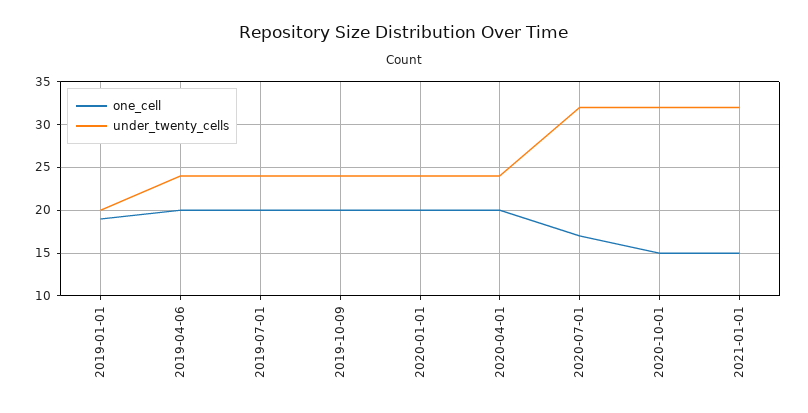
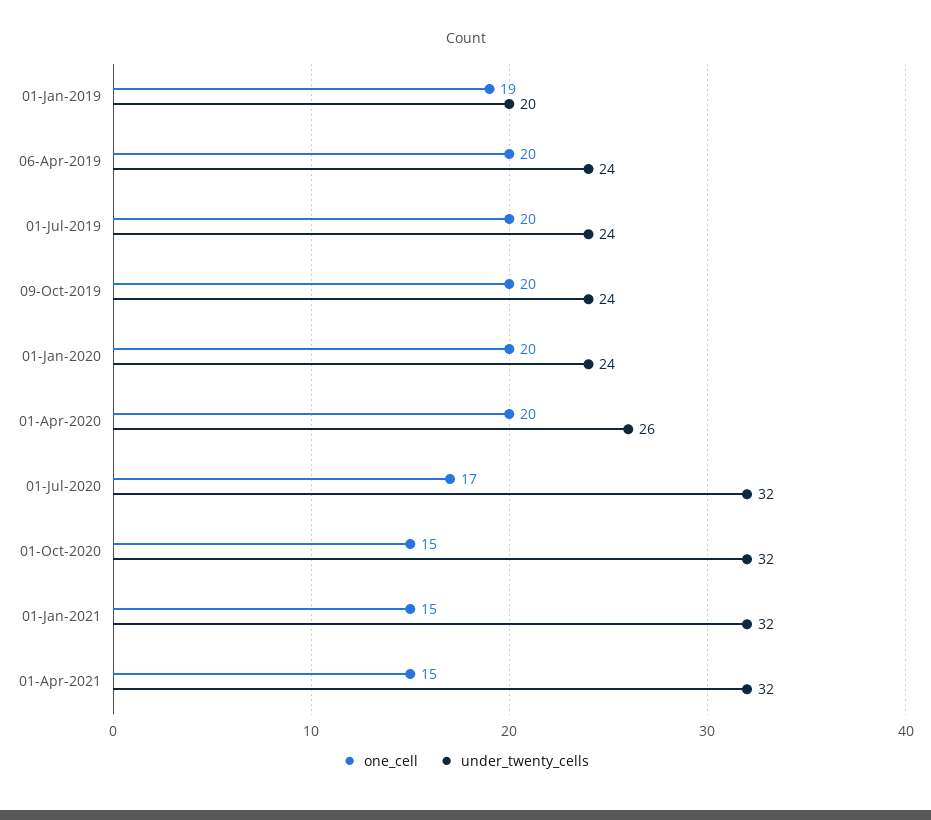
under_twenty_cells, 2020-04-01: 24 -> 26
one_cell, 01-Apr-2021: none -> 15
under_twenty_cells, 01-Apr-2021: none -> 32

